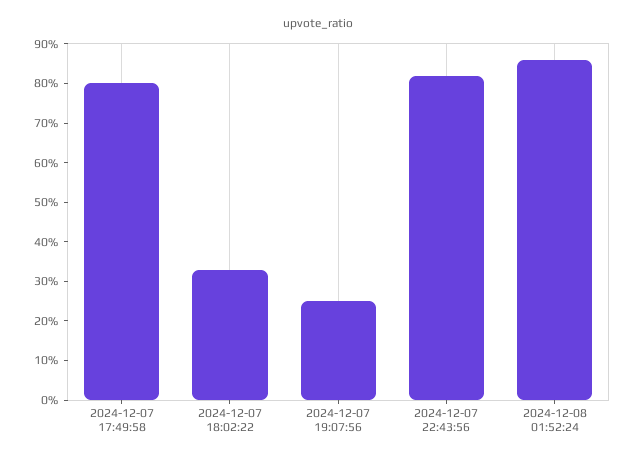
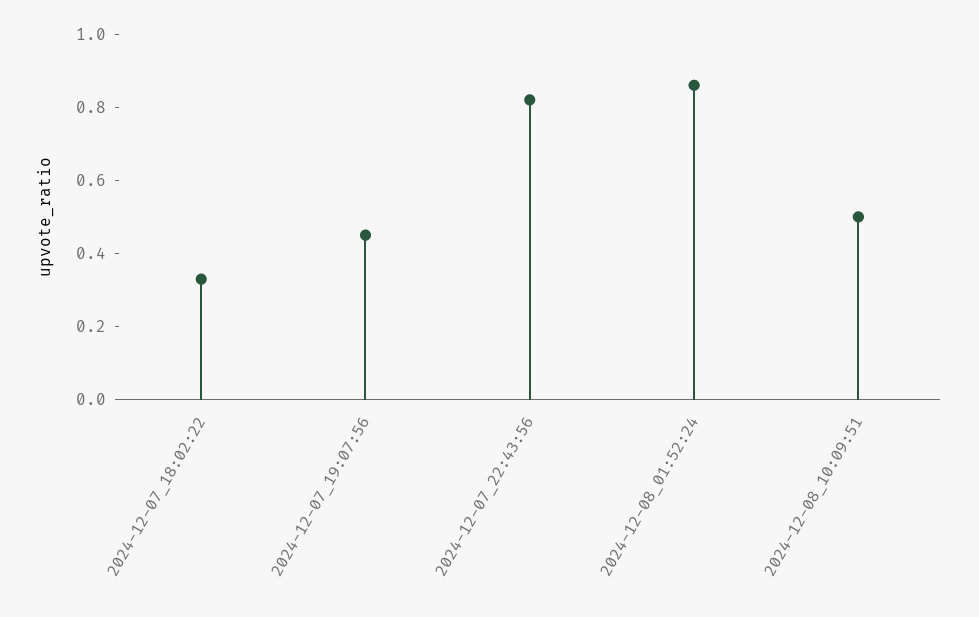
2024-12-07 17:49:58: 0.8 -> none
2024-12-07 19:07:56: 0.25 -> 0.45
2024-12-08_10:09:51: none -> 0.5

